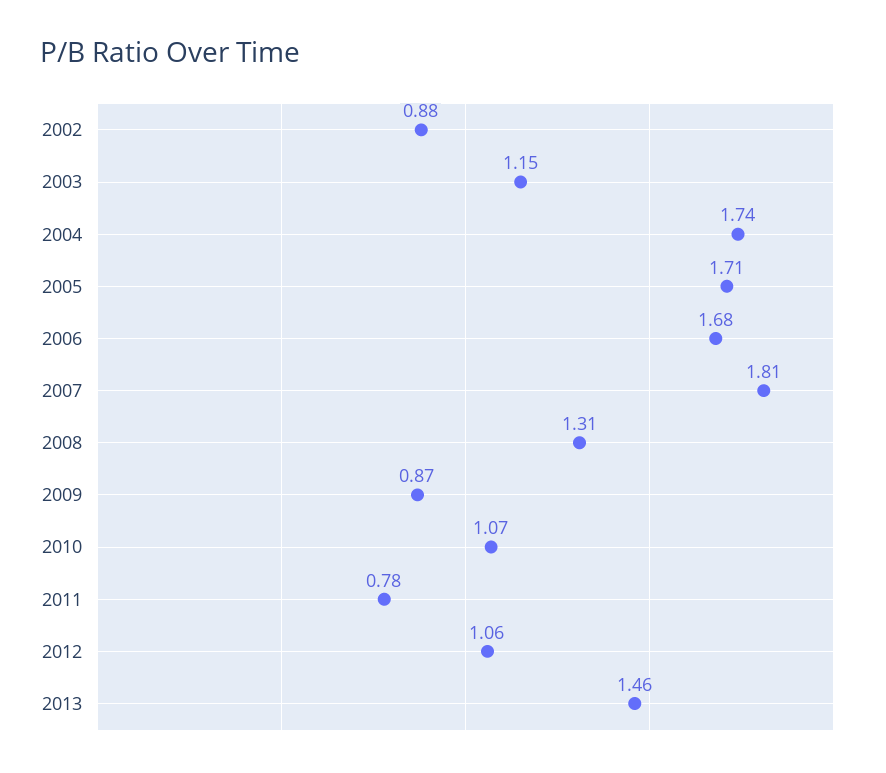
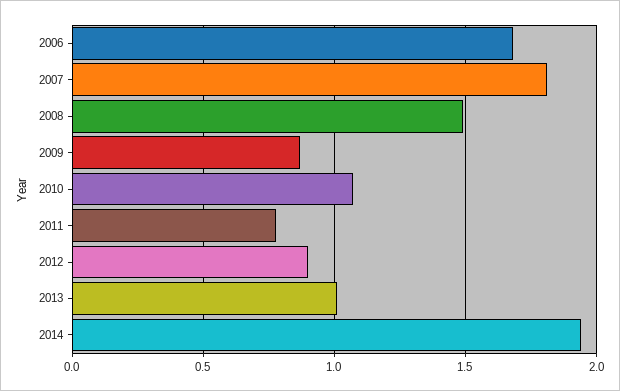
2002: 0.88 -> none
2003: 1.15 -> none
2004: 1.74 -> none
2005: 1.71 -> none
2008: 1.31 -> 1.5
2012: 1.06 -> 0.9
2013: 1.46 -> 1
2014: none -> 1.95

